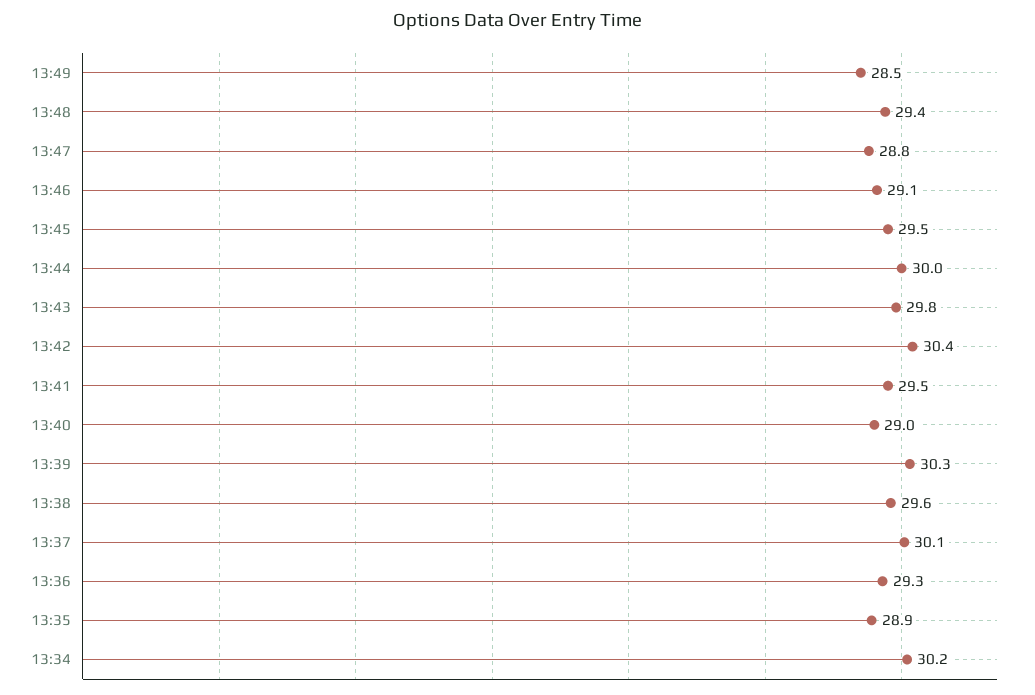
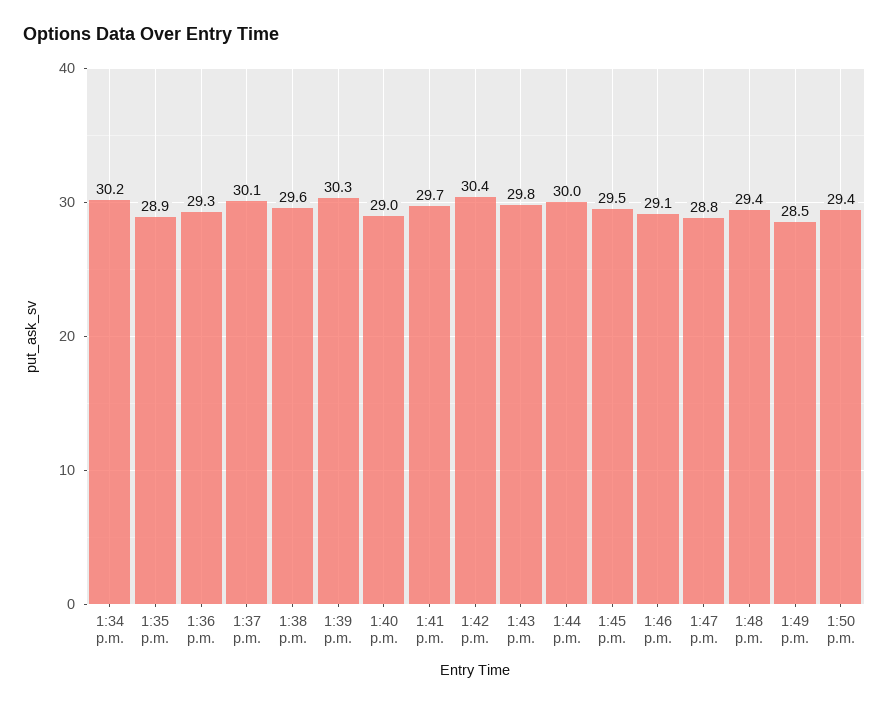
13:41: 29.5 -> 29.7
1:50 p.m.: none -> 29.4

